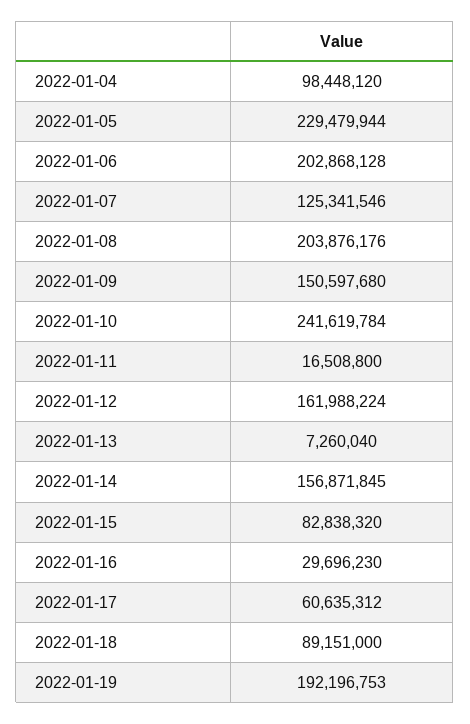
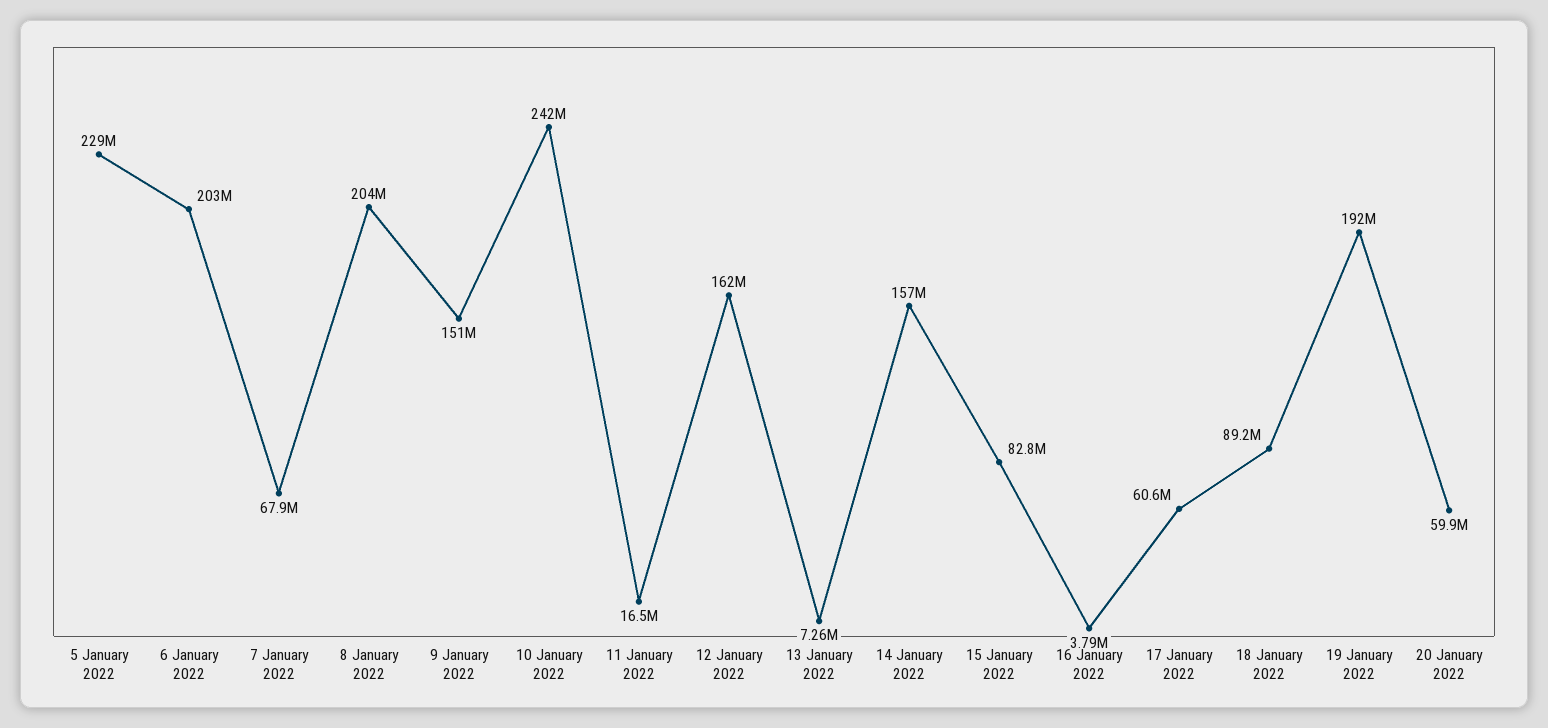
2022-01-04: 98448120 -> none
2022-01-07: 125341546 -> 67900000
2022-01-16: 29696230 -> 3790000
20 January 2022: none -> 59900000

